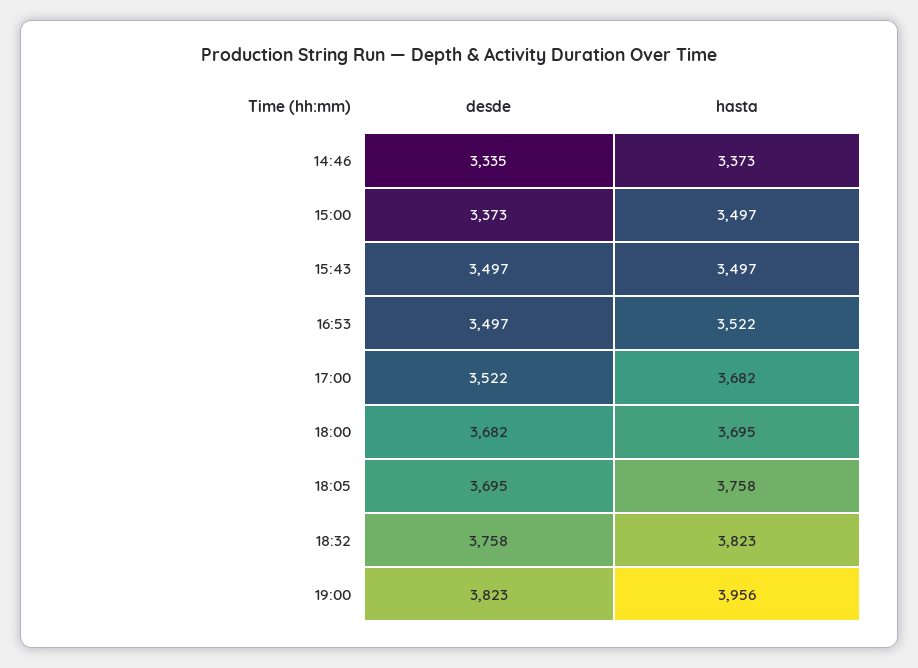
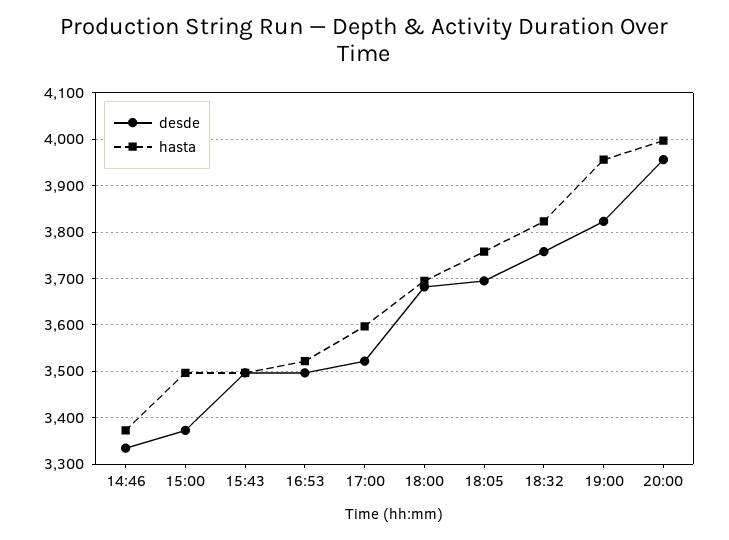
hasta, 17:00: 3682 -> 3600
desde, 20:00: none -> 3960
hasta, 20:00: none -> 4000

